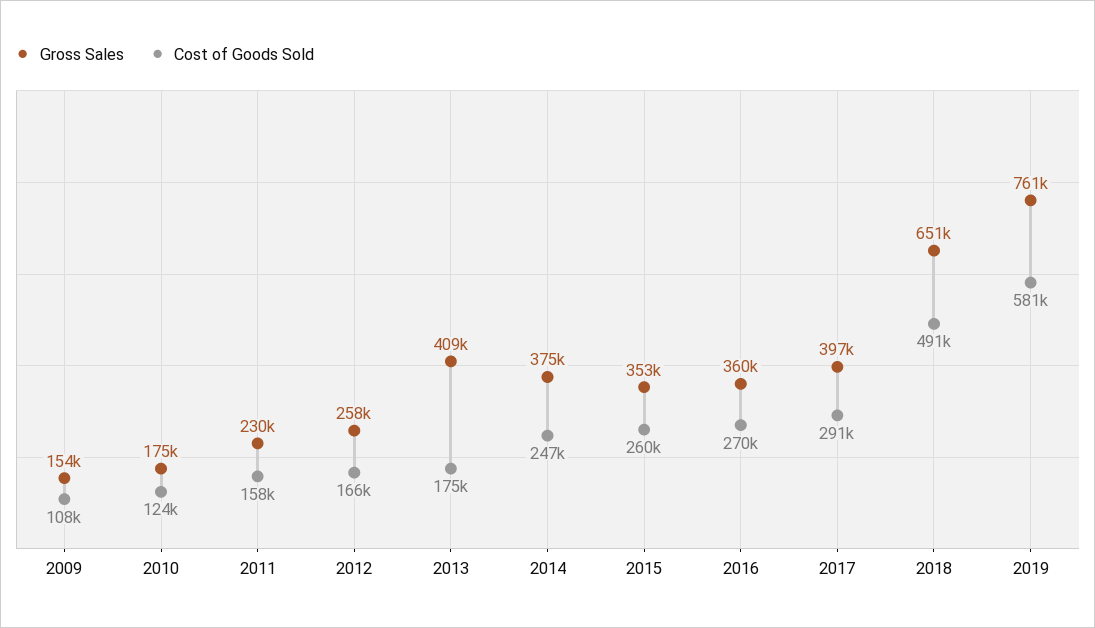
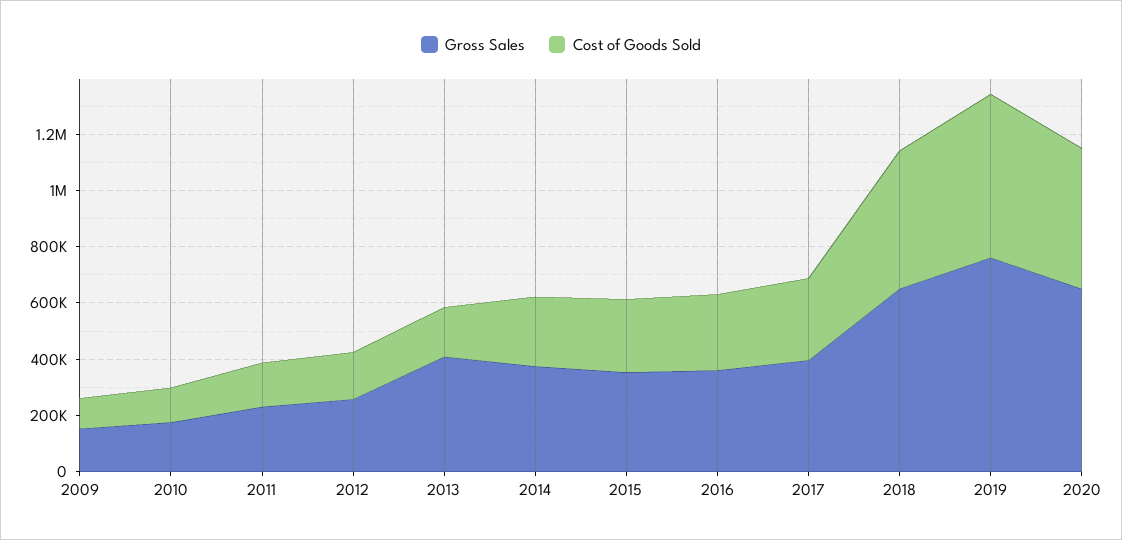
Gross Sales, 2020: none -> 650000
Cost of Goods Sold, 2020: none -> 500000

